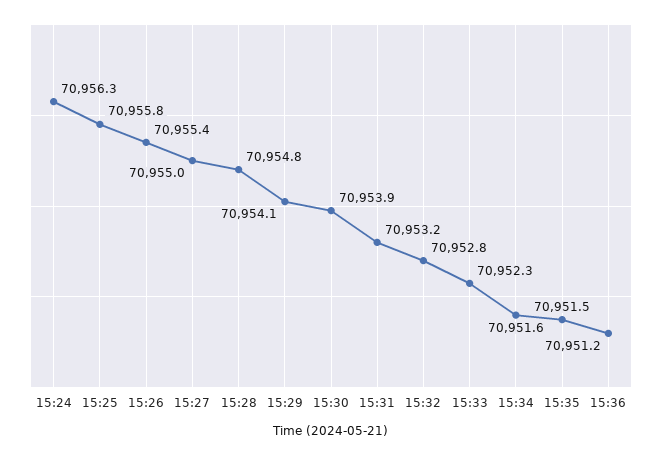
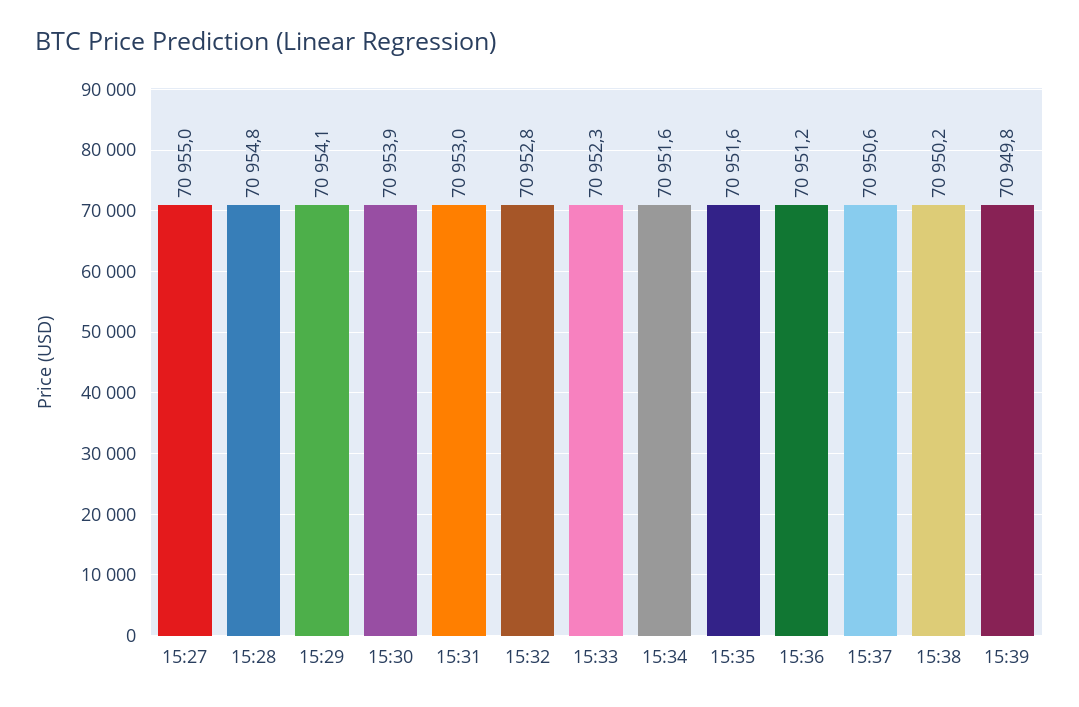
15:24: 70956.3 -> none
15:25: 70955.8 -> none
15:26: 70955.4 -> none
15:31: 70953.2 -> 70953
15:35: 70951.5 -> 70951.6
15:37: none -> 70950.6
15:38: none -> 70950.2
15:39: none -> 70949.8

